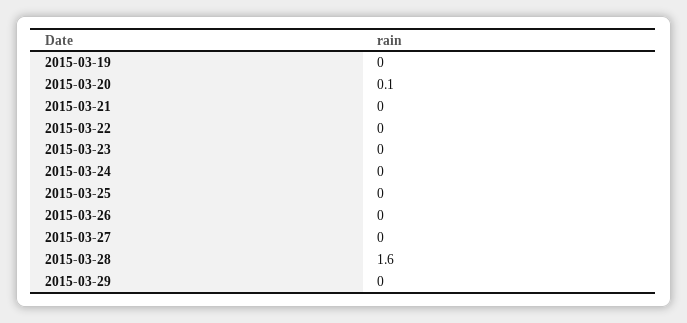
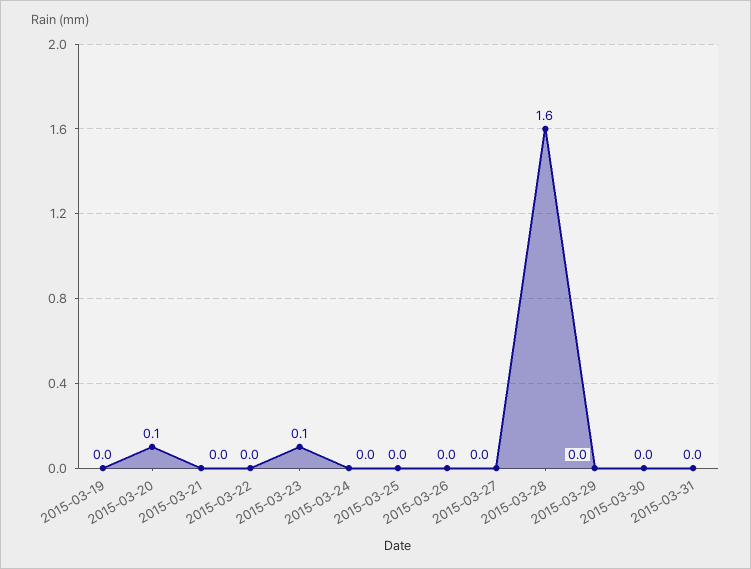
2015-03-23: 0 -> 0.1
2015-03-30: none -> 0
2015-03-31: none -> 0

